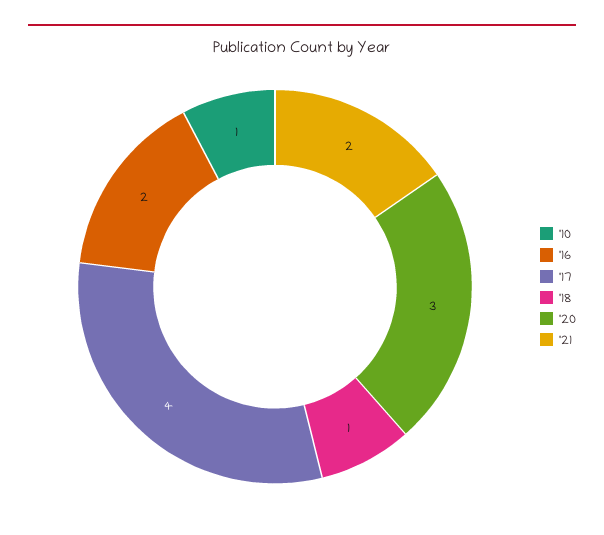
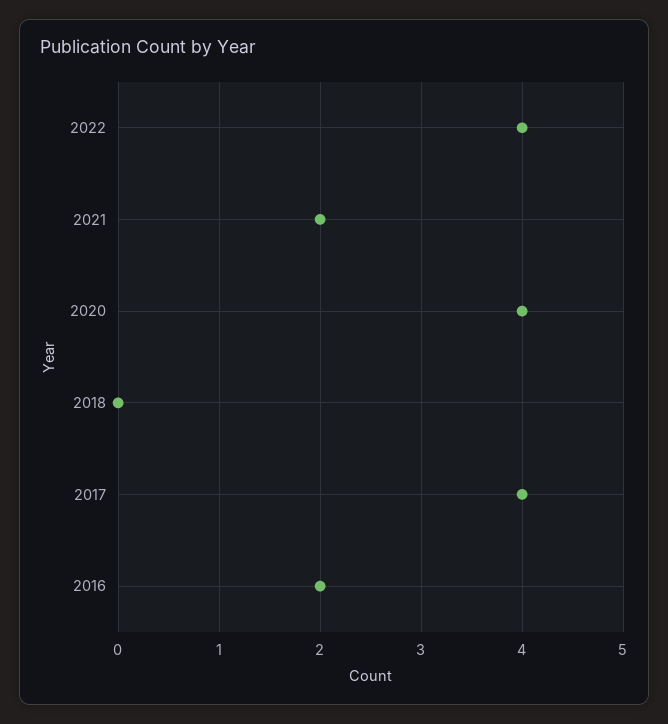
'10: 1 -> none
'18: 1 -> 0
'20: 3 -> 4
2022: none -> 4

